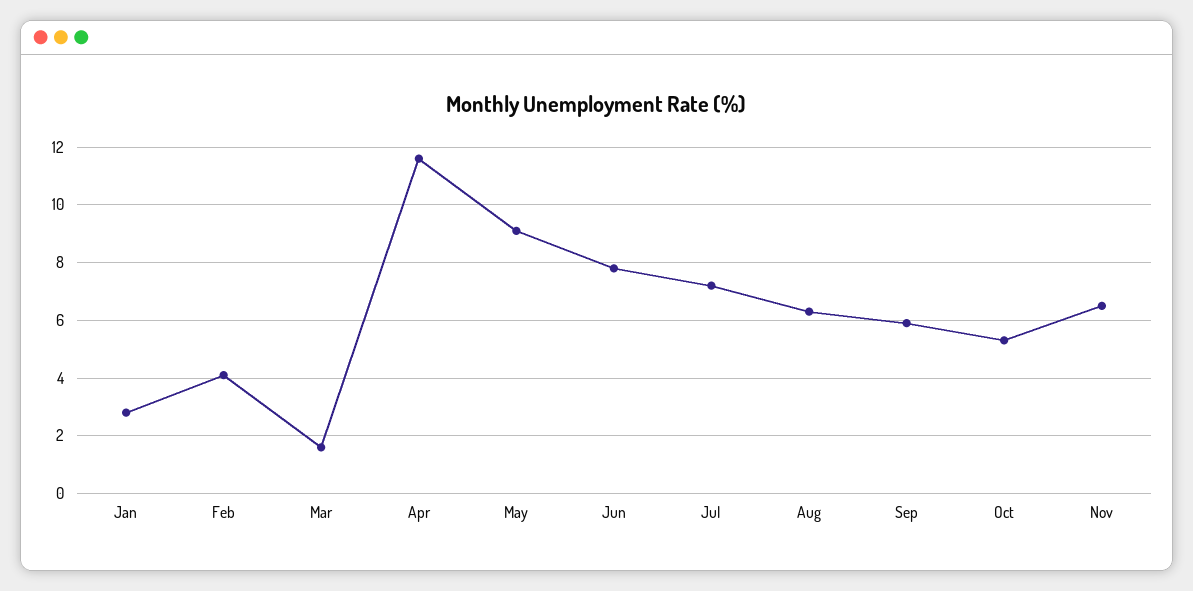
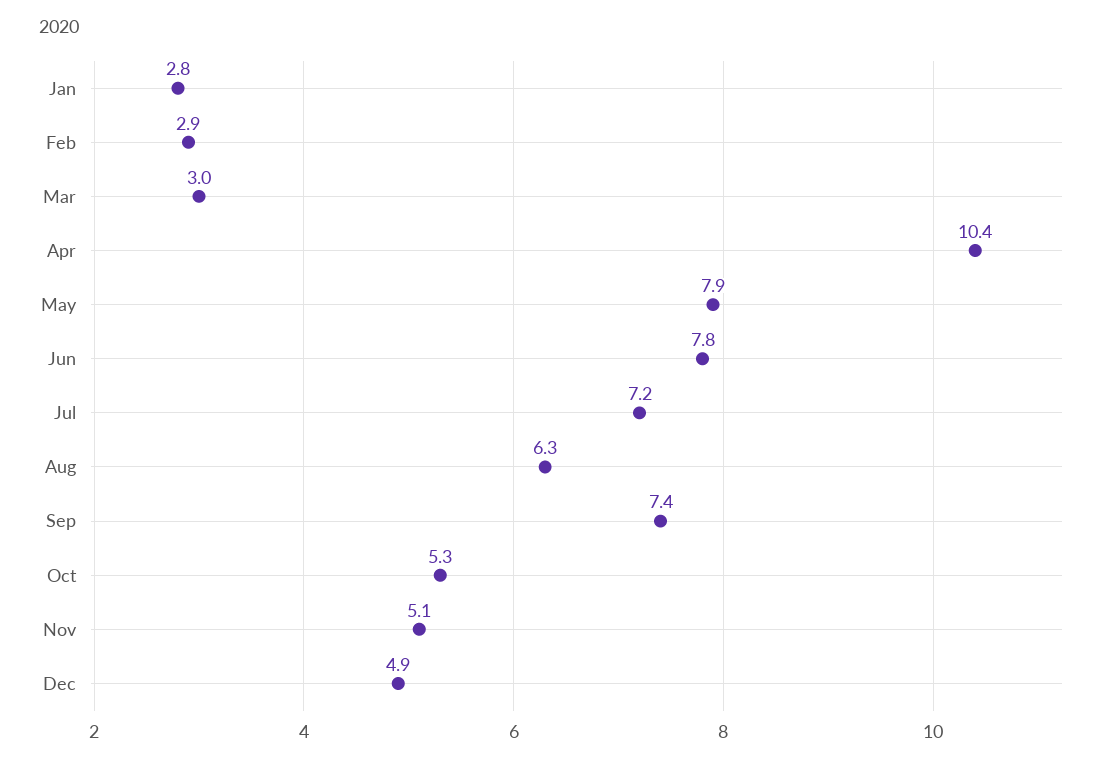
Feb: 4 -> 2.9
Mar: 1.5 -> 3
Apr: 11.5 -> 10.4
May: 9 -> 7.9
Sep: 6 -> 7.4
Nov: 6.5 -> 5.1
Dec: none -> 4.9

